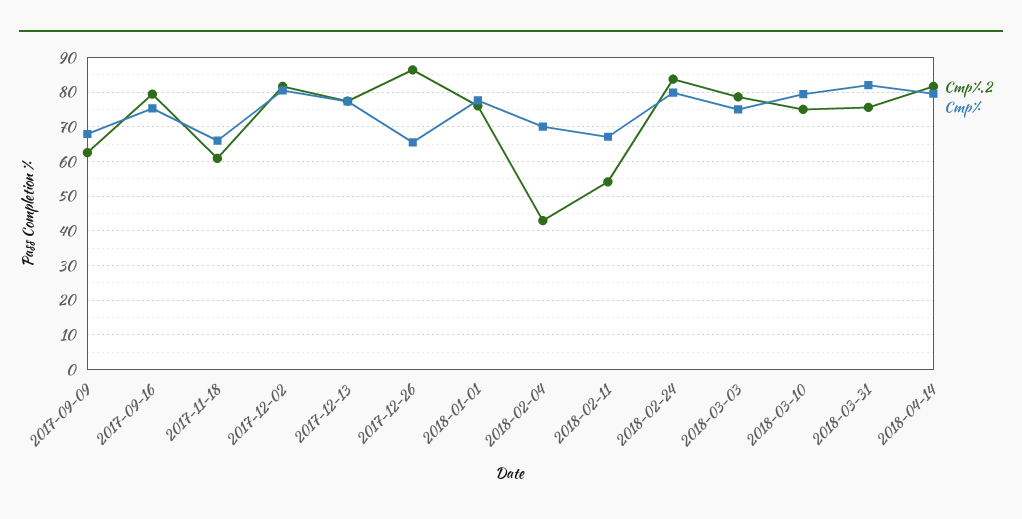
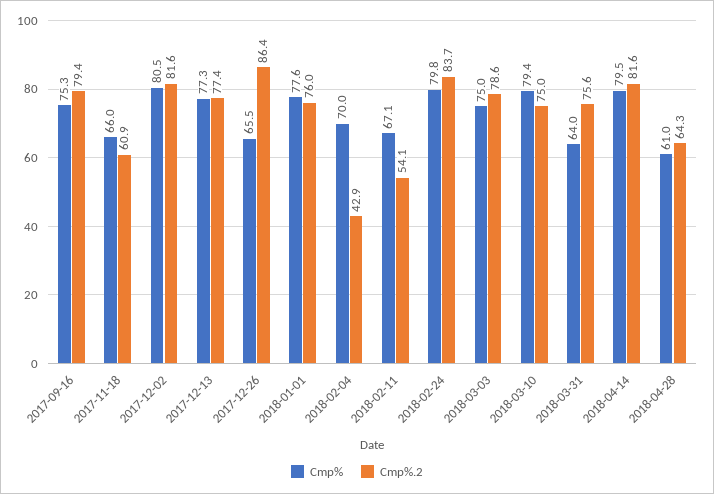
Cmp%.2, 2017-09-09: 62 -> none
Cmp%, 2017-09-09: 68 -> none
Cmp%, 2018-03-31: 82 -> 64
Cmp%, 2018-04-28: none -> 61
Cmp%.2, 2018-04-28: none -> 64.3

